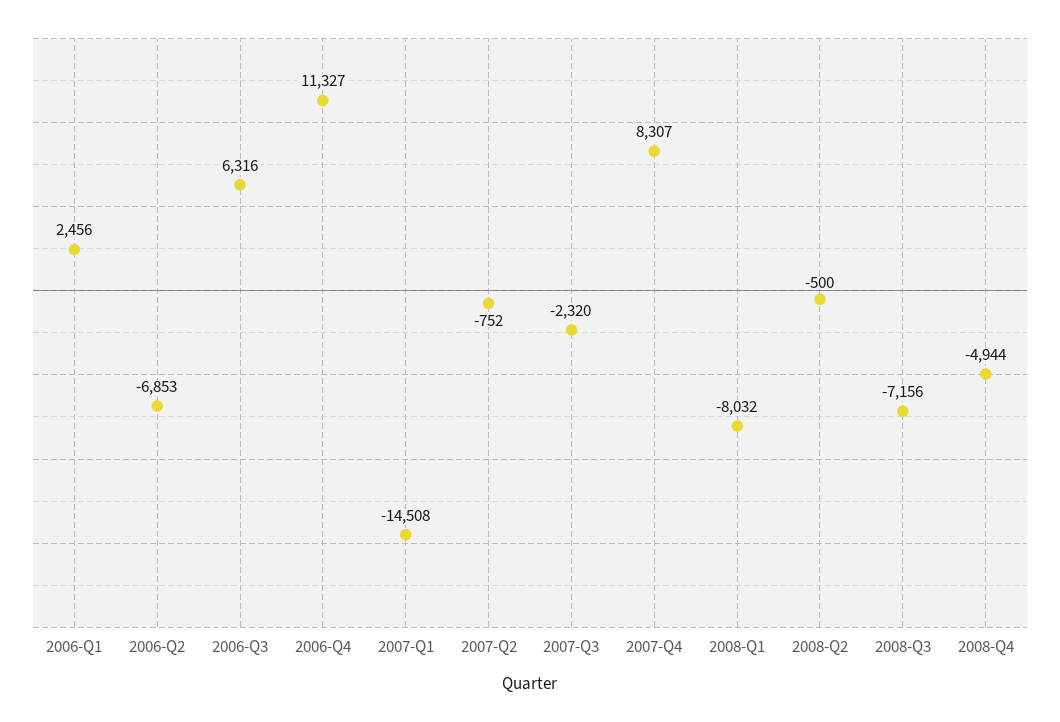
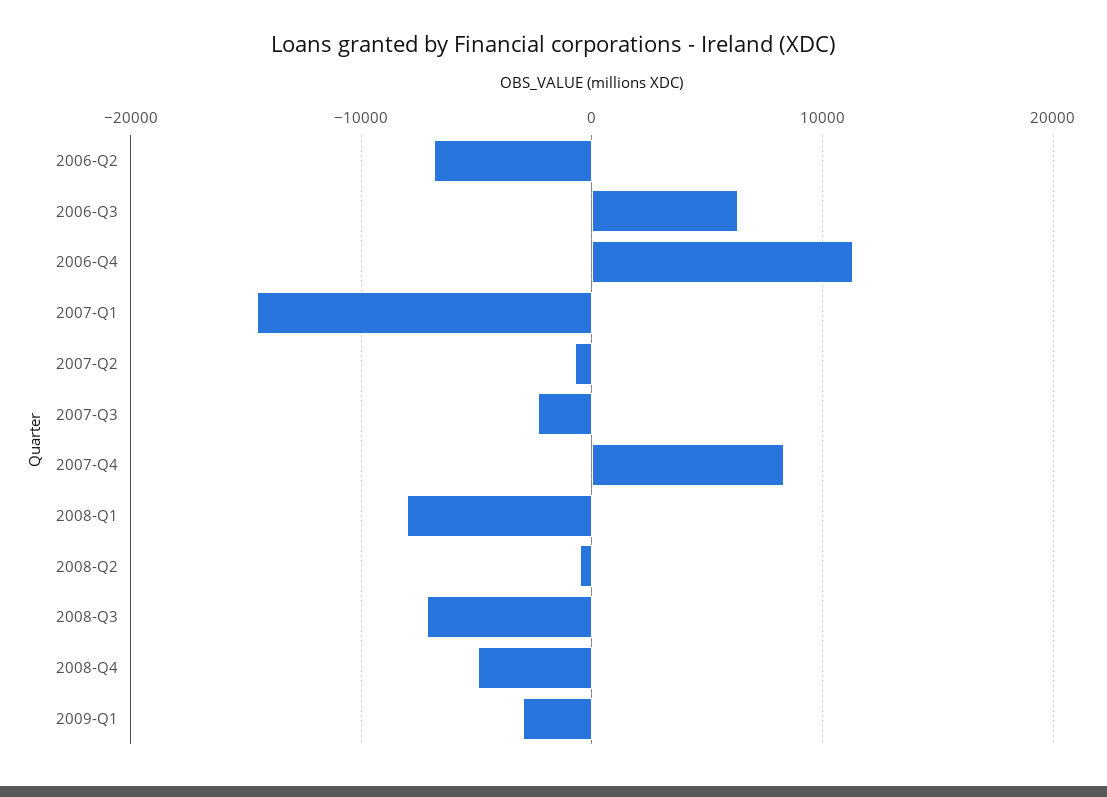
2006-Q1: 2456 -> none
2009-Q1: none -> -3000

